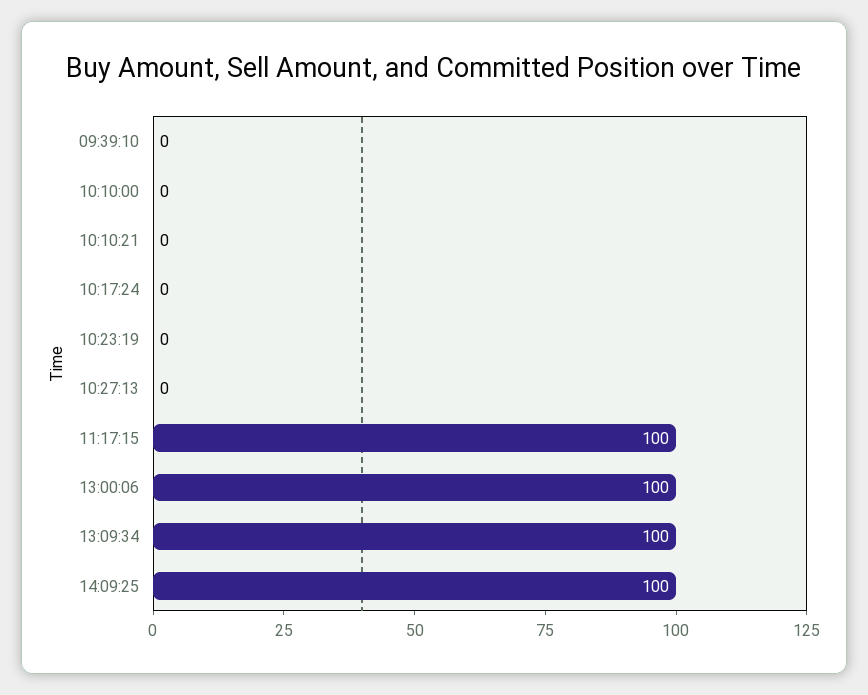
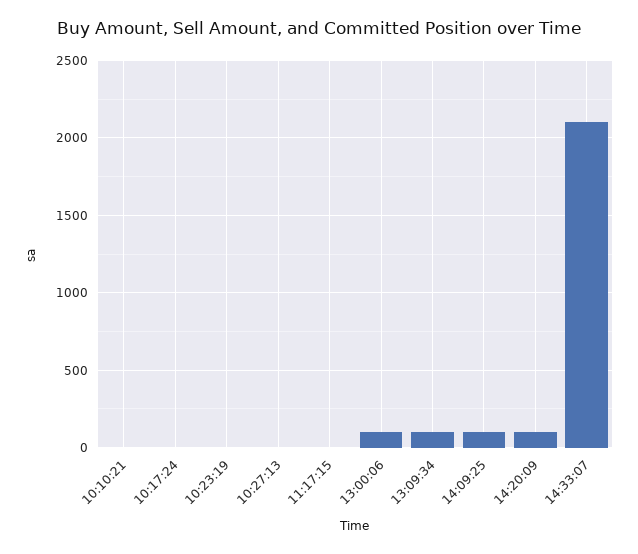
09:39:10: 0 -> none
10:10:00: 0 -> none
11:17:15: 100 -> 0
14:20:09: none -> 100
14:33:07: none -> 2100

